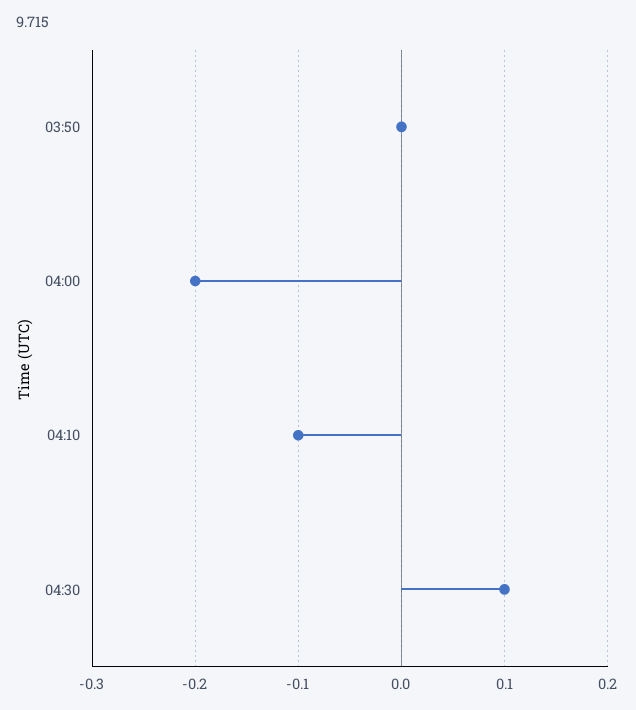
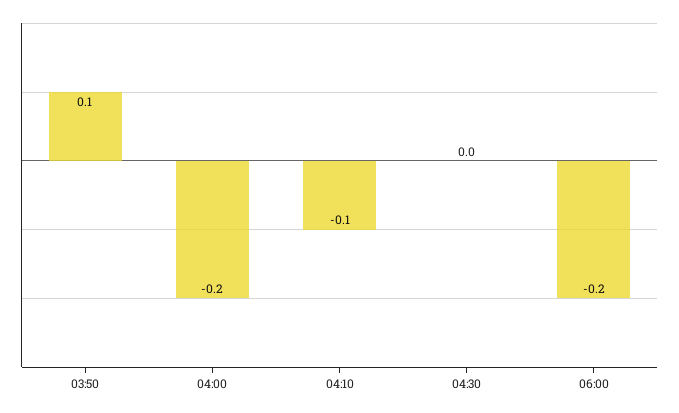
03:50: 0 -> 0.1
04:30: 0.1 -> 0
06:00: none -> -0.2

